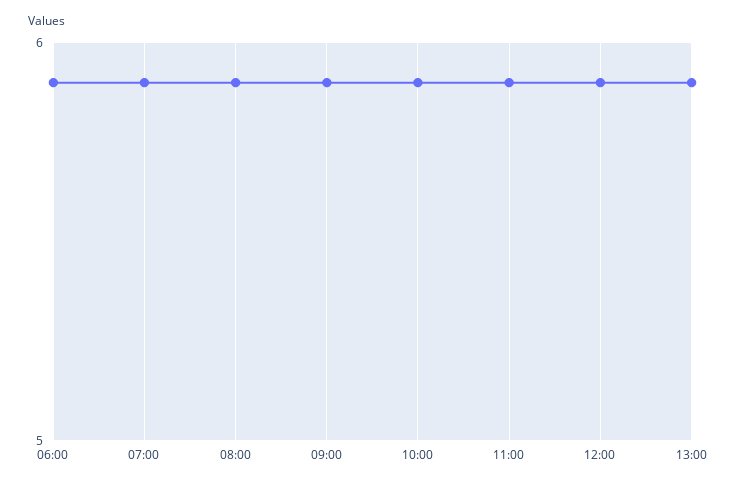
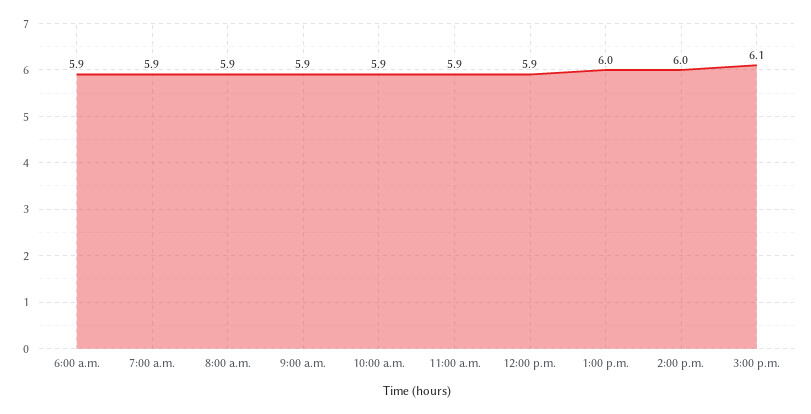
13:00: 5.9 -> 6
2:00 p.m.: none -> 6
3:00 p.m.: none -> 6.1

